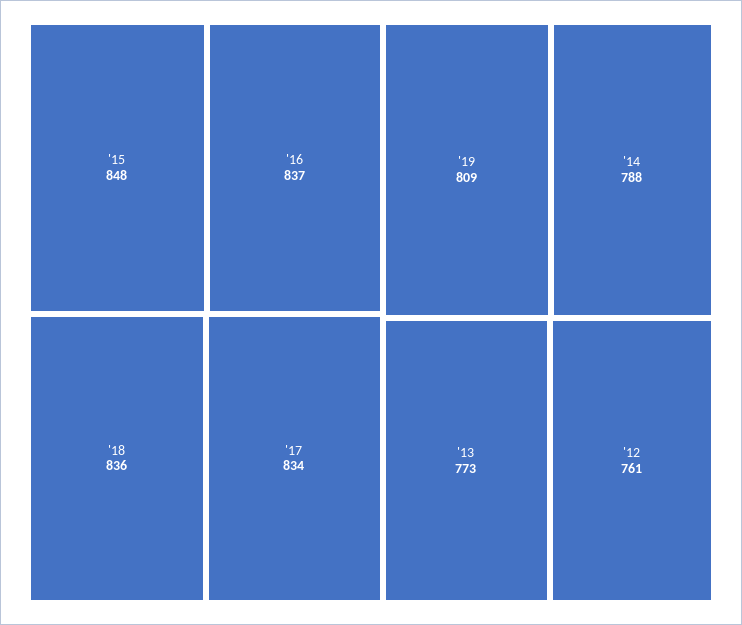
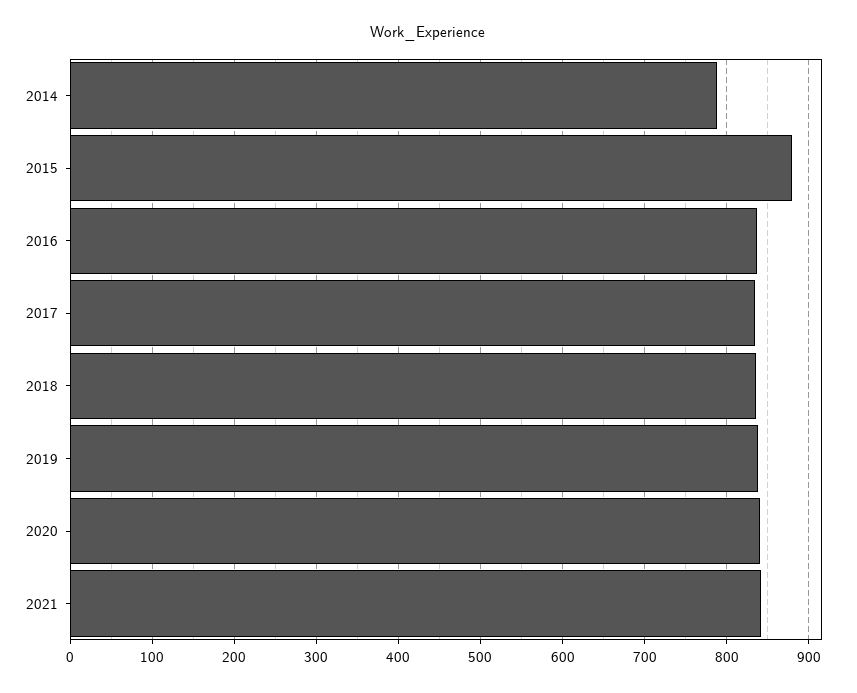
'15: 848 -> 880
'19: 809 -> 840
'13: 773 -> none
'12: 761 -> none
2020: none -> 840
2021: none -> 840

